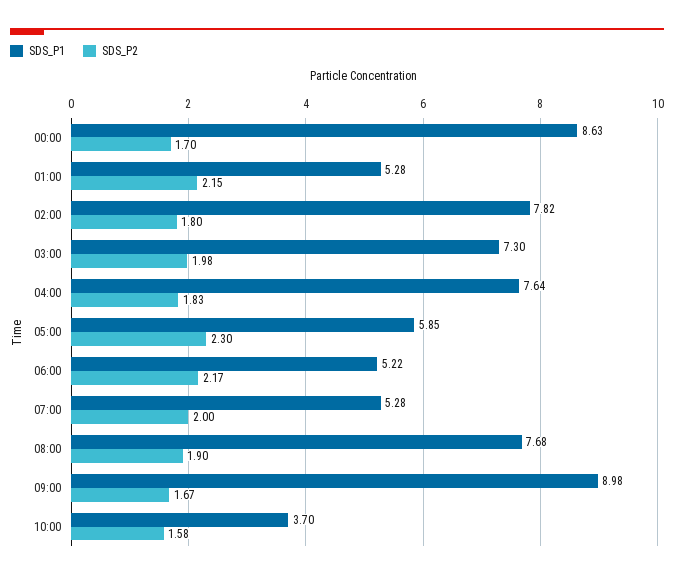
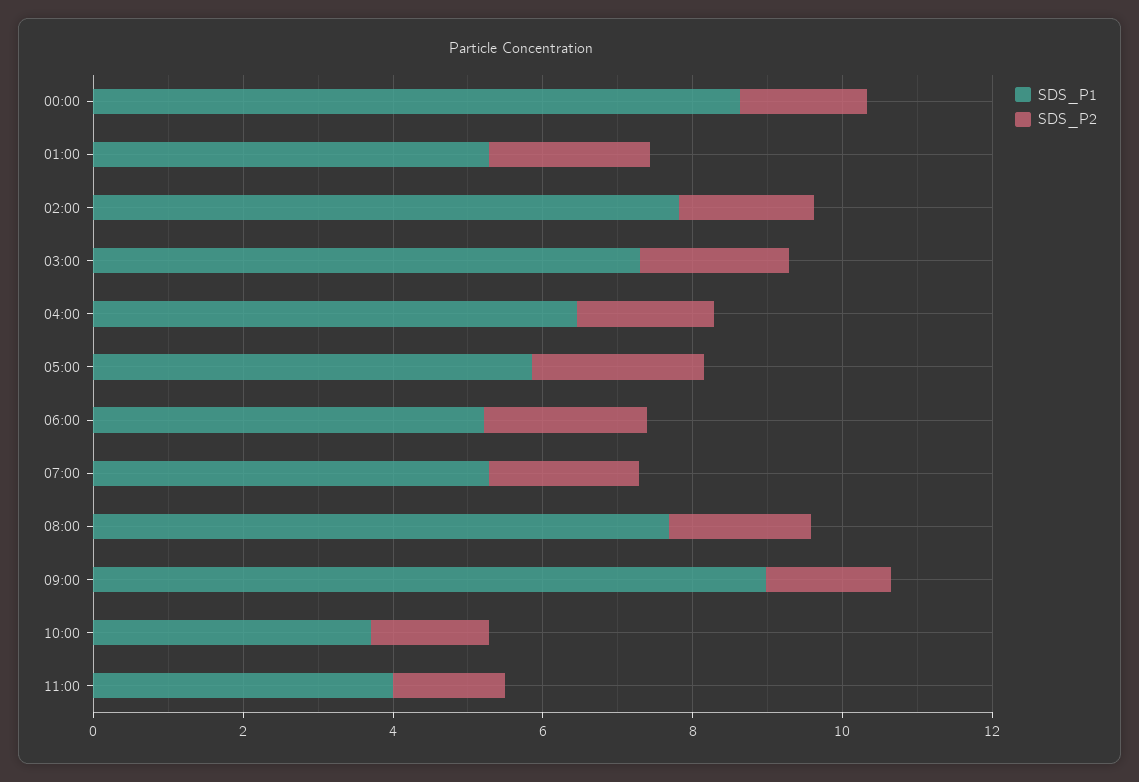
SDS_P1, 04:00: 7.64 -> 6.5
SDS_P1, 11:00: none -> 4
SDS_P2, 11:00: none -> 1.5

